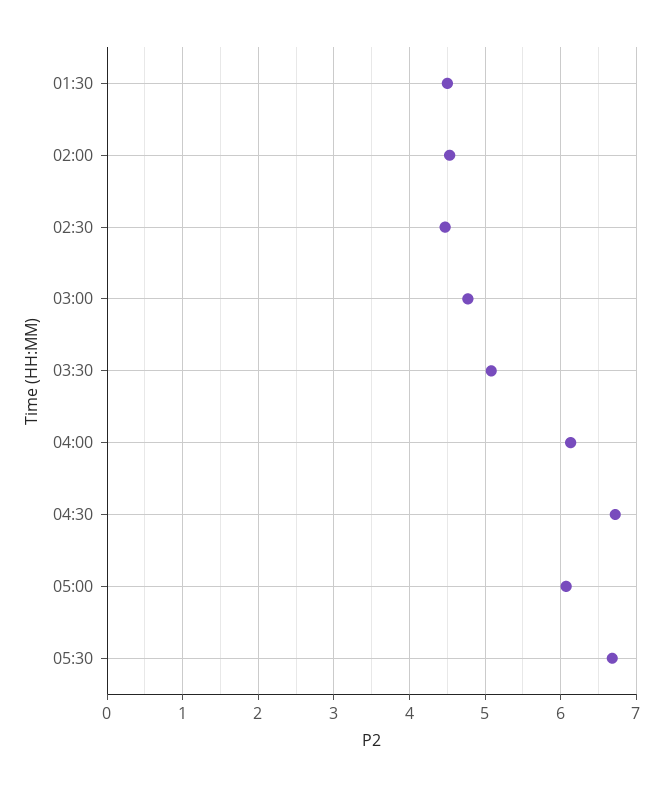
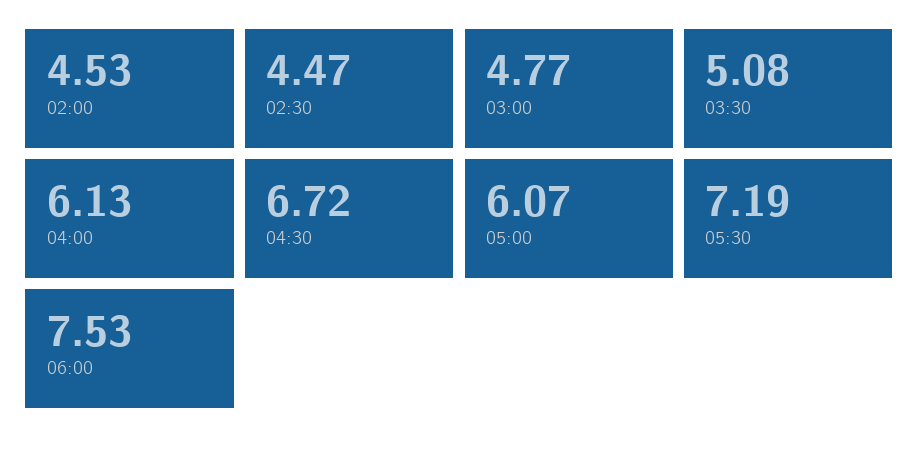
01:30: 4.5 -> none
05:30: 6.7 -> 7.19
06:00: none -> 7.53

